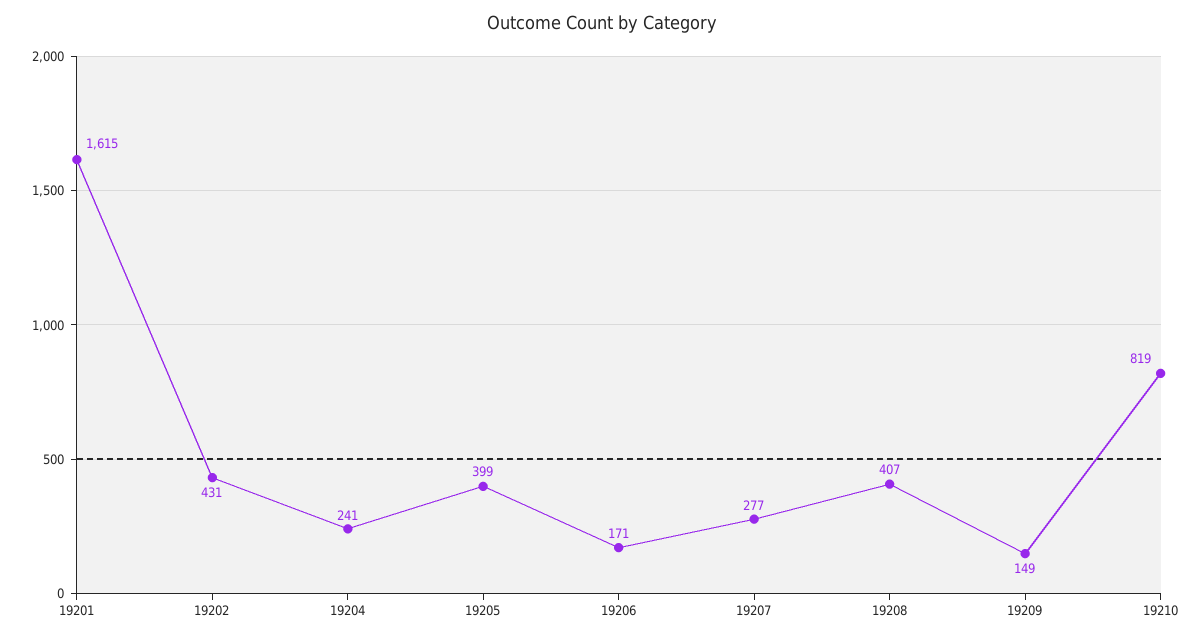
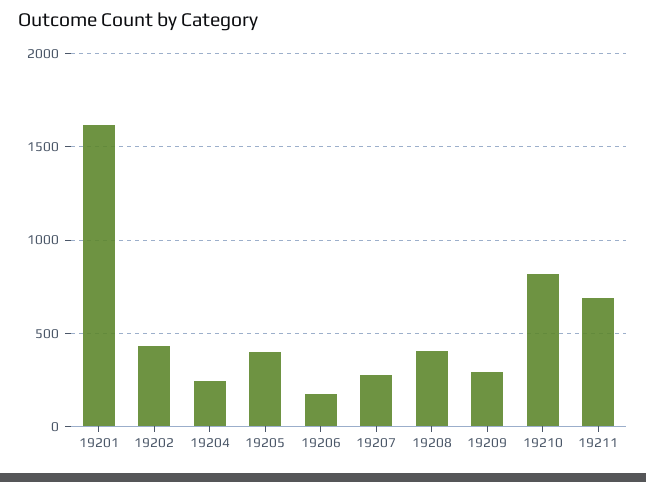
19209: 149 -> 300
19211: none -> 700

